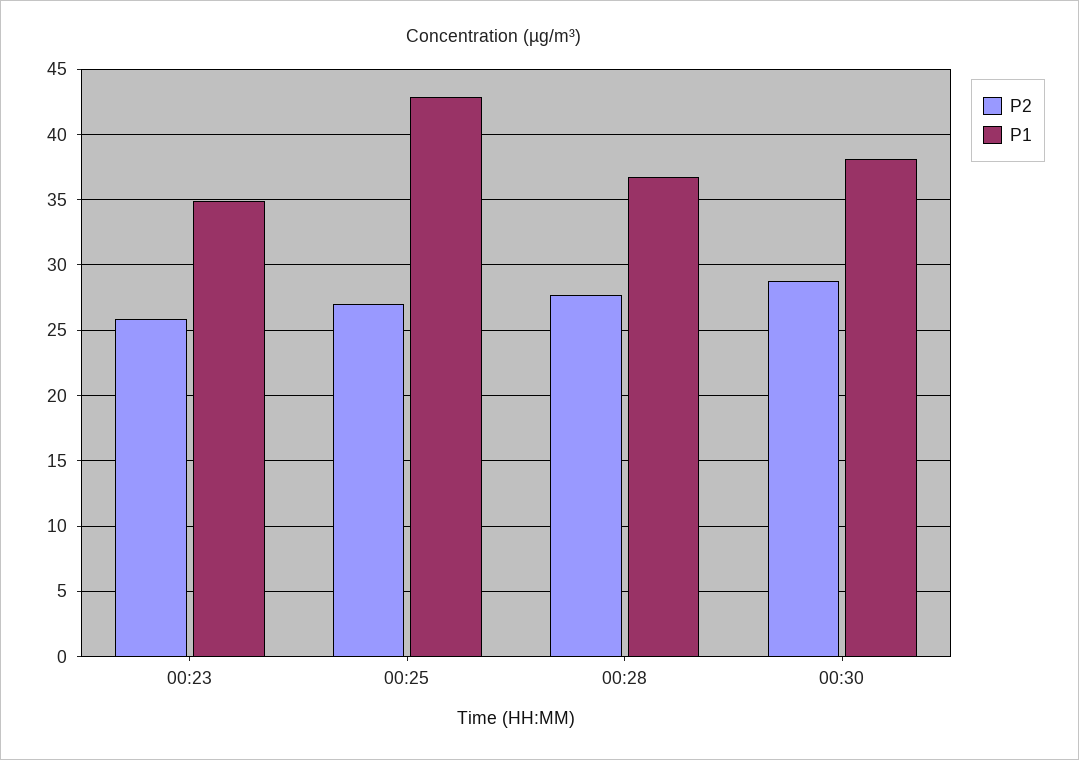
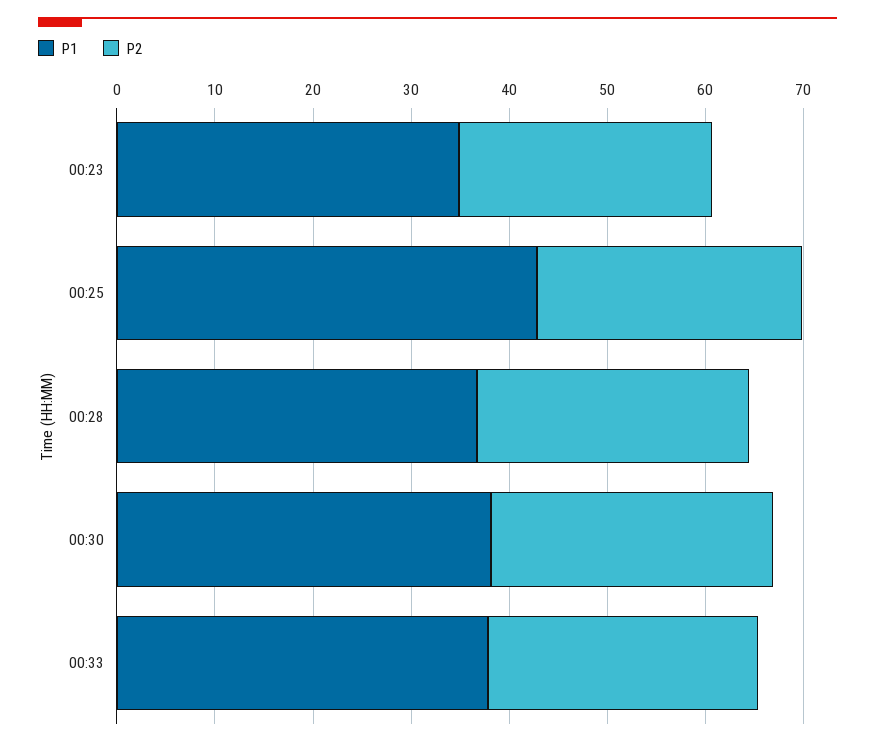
P1, 00:33: none -> 38
P2, 00:33: none -> 28

